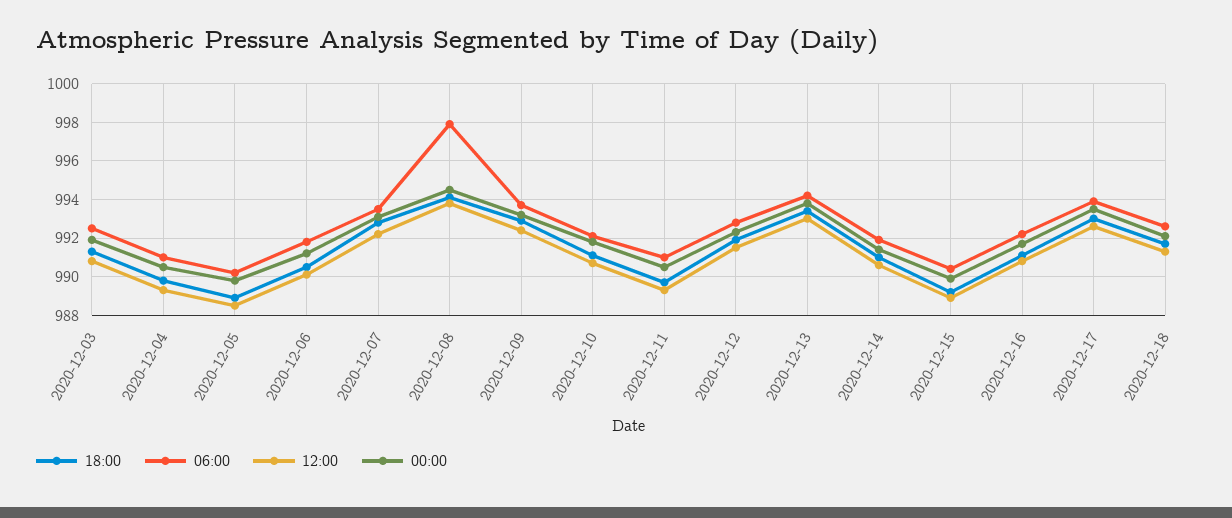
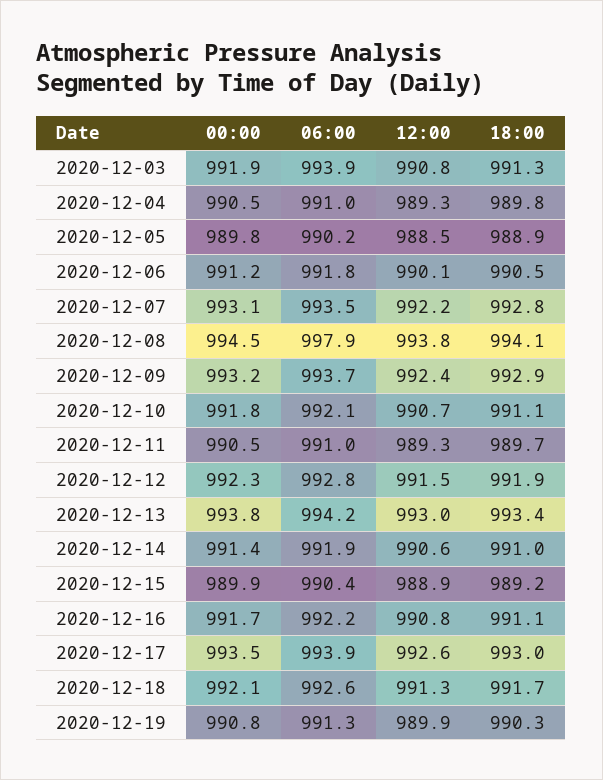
06:00, 2020-12-03: 992.5 -> 993.9
00:00, 2020-12-19: none -> 990.8
06:00, 2020-12-19: none -> 991.3
12:00, 2020-12-19: none -> 989.9
18:00, 2020-12-19: none -> 990.3

